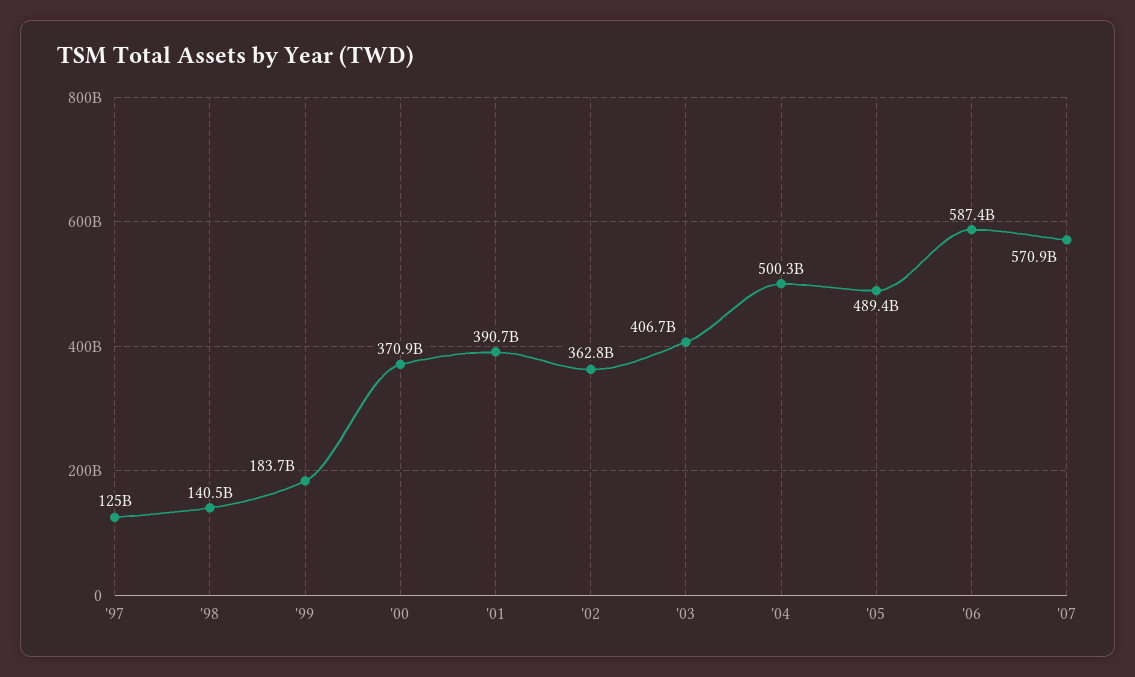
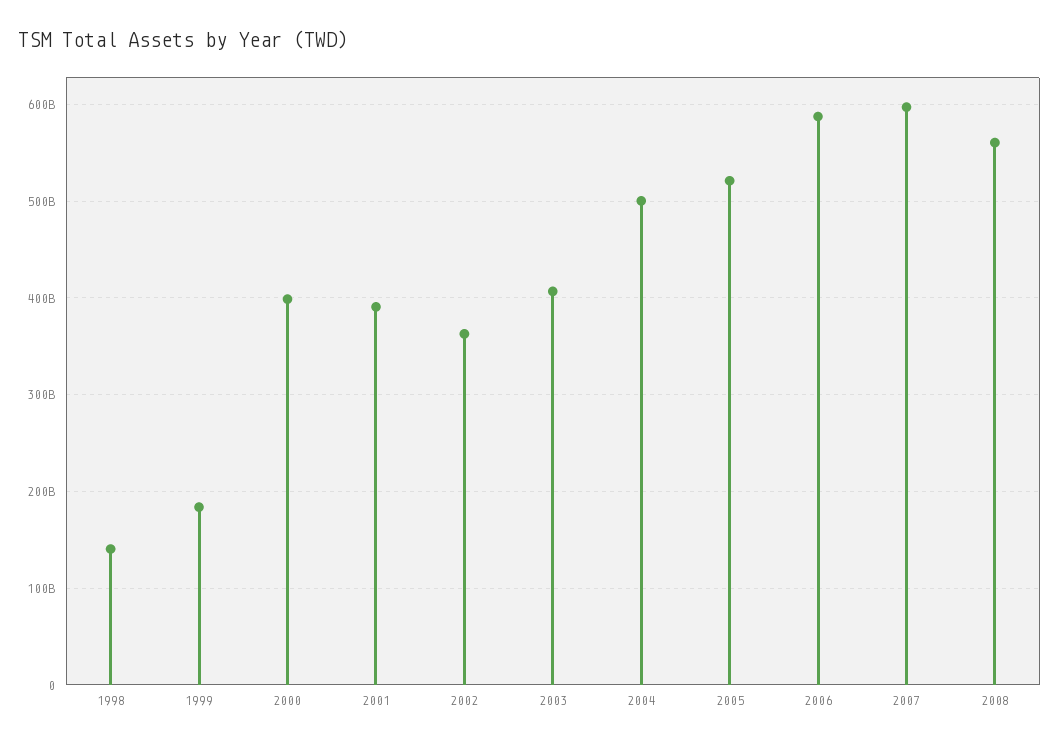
'97: 125000000000 -> none
'00: 370900000000 -> 400000000000
'05: 489400000000 -> 520000000000
'07: 570900000000 -> 600000000000
2008: none -> 560000000000

